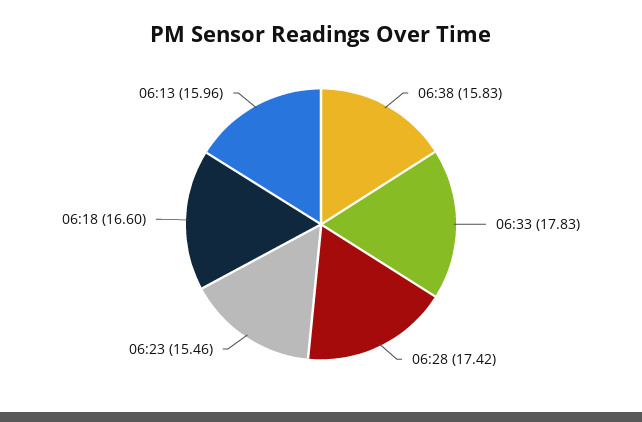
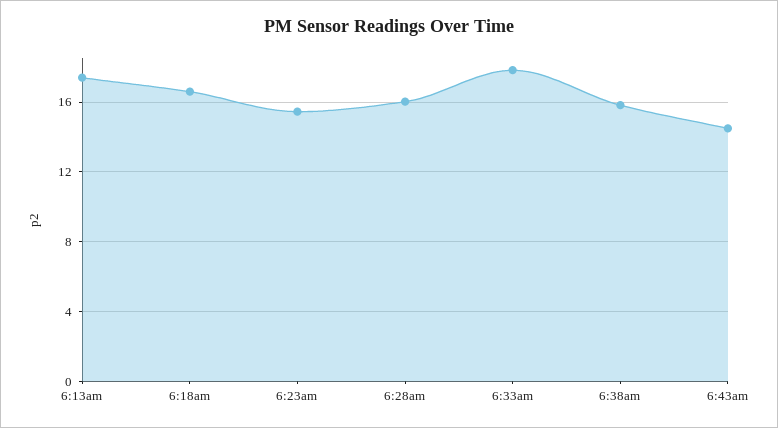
06:28: 17.42 -> 16
06:13: 15.96 -> 17.5
6:43am: none -> 14.5

